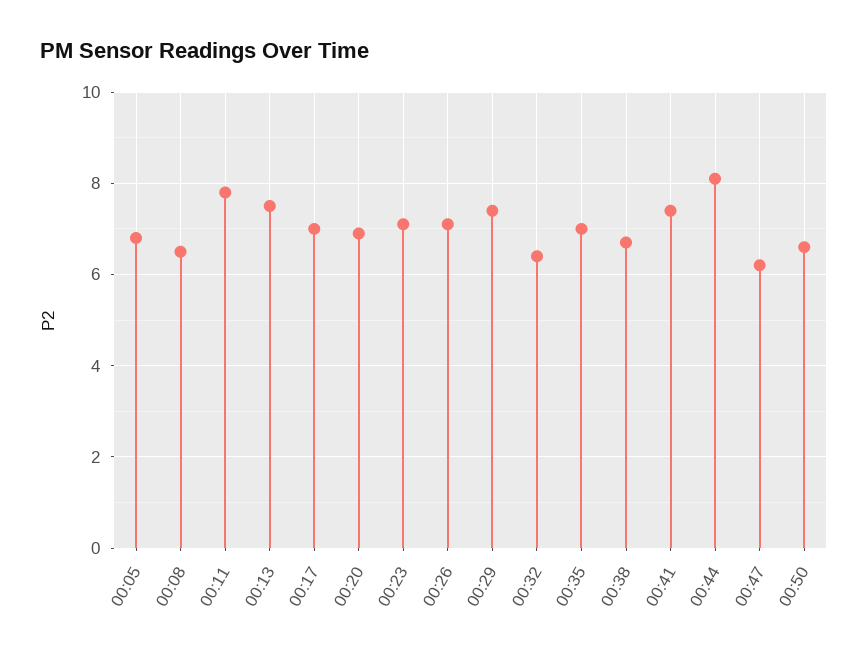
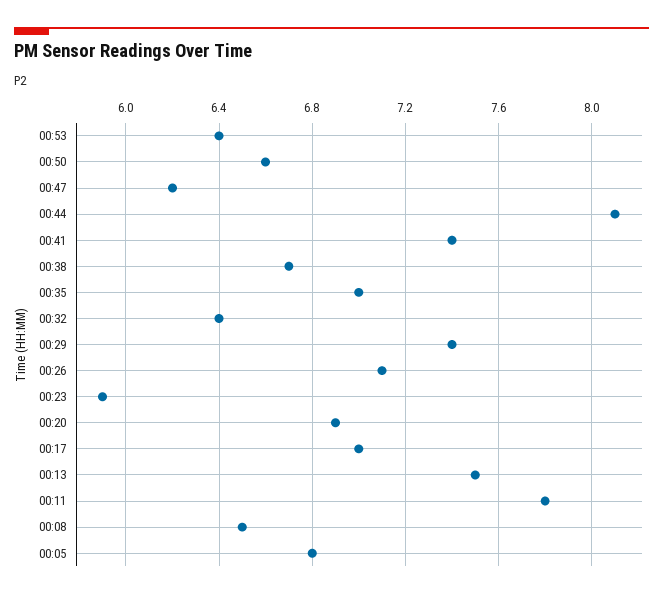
00:23: 7 -> 5.9
00:53: none -> 6.4

